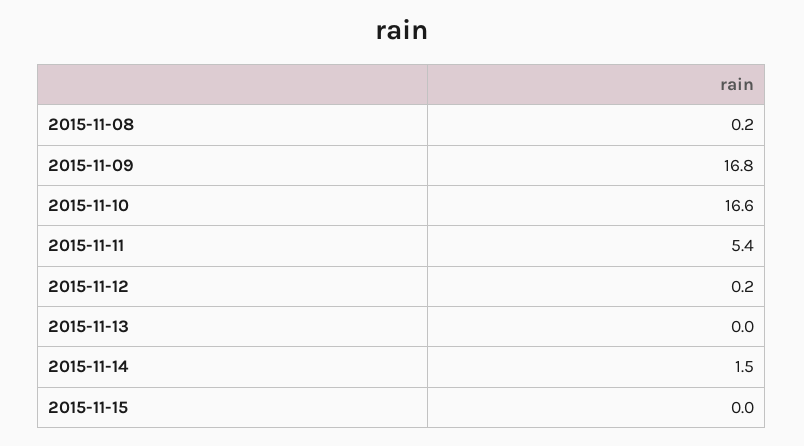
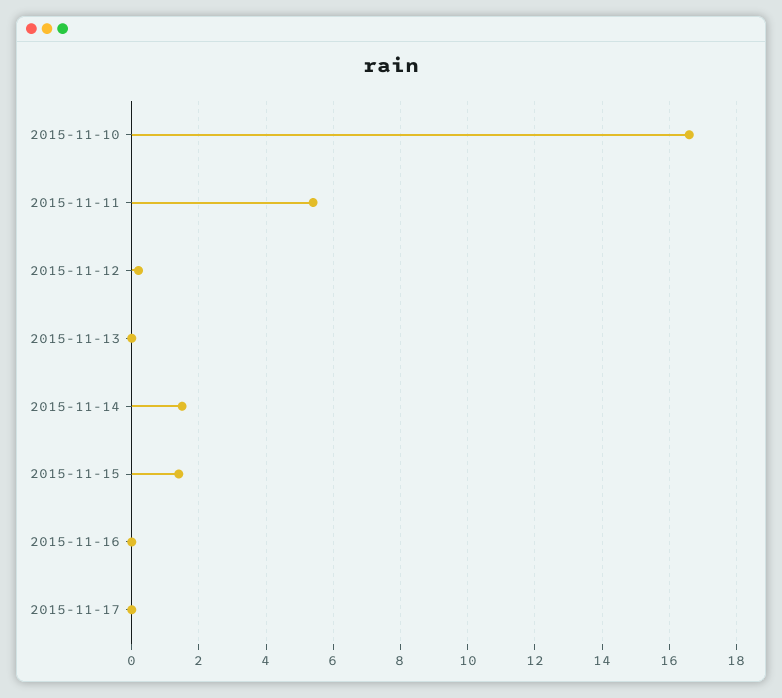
2015-11-08: 0.2 -> none
2015-11-09: 16.8 -> none
2015-11-15: 0 -> 1.5
2015-11-16: none -> 0
2015-11-17: none -> 0

